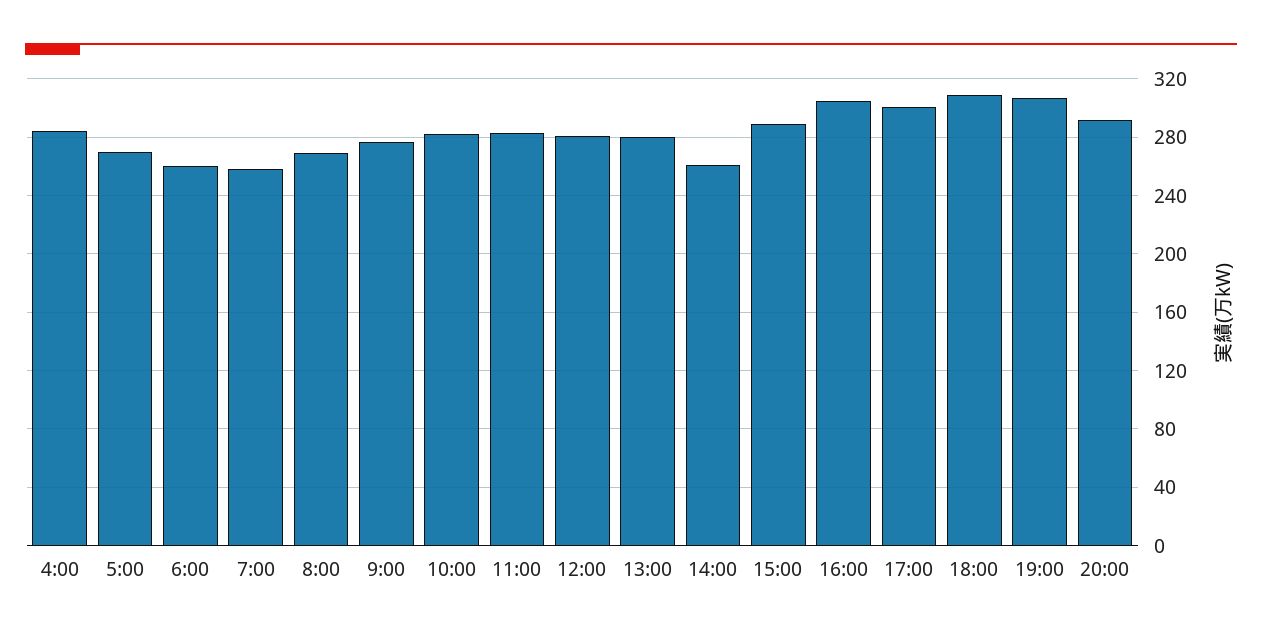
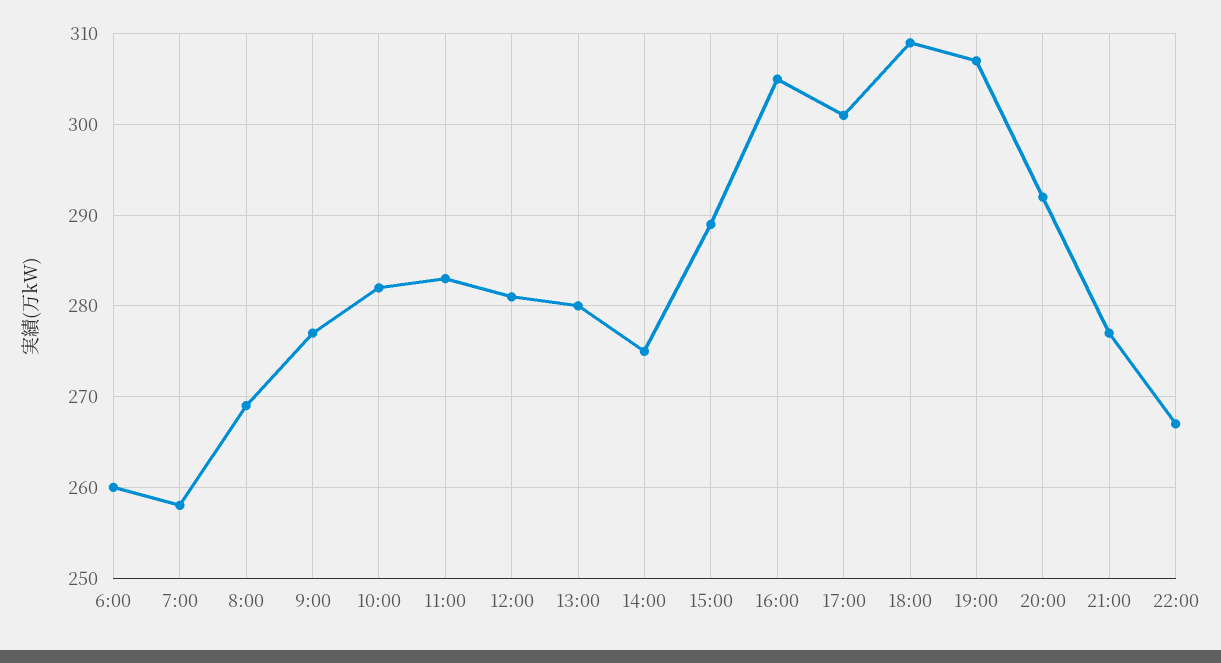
4:00: 285 -> none
5:00: 270 -> none
14:00: 260 -> 275
21:00: none -> 277
22:00: none -> 267

